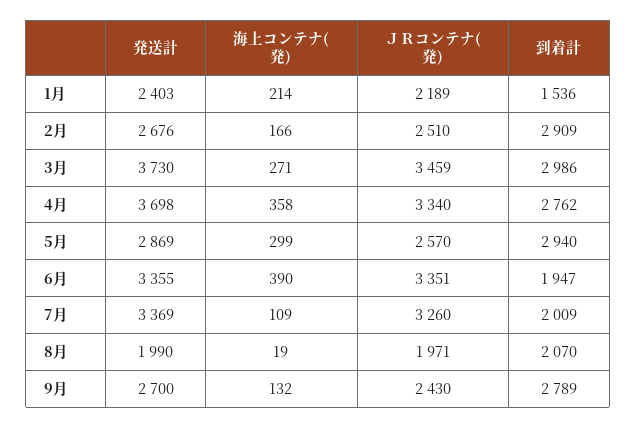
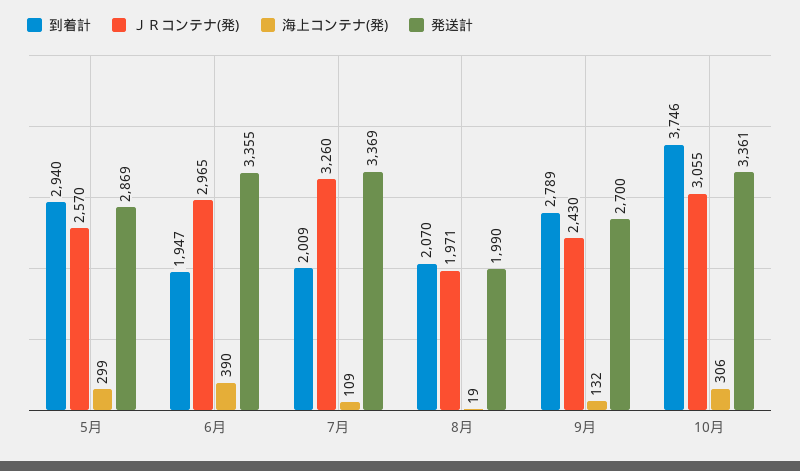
発送計, 1月: 2403 -> none
海上コンテナ(発), 1月: 214 -> none
ＪＲコンテナ(発), 1月: 2189 -> none
到着計, 1月: 1536 -> none
発送計, 2月: 2676 -> none
海上コンテナ(発), 2月: 166 -> none
ＪＲコンテナ(発), 2月: 2510 -> none
到着計, 2月: 2909 -> none
発送計, 3月: 3730 -> none
海上コンテナ(発), 3月: 271 -> none
ＪＲコンテナ(発), 3月: 3459 -> none
到着計, 3月: 2986 -> none
発送計, 4月: 3698 -> none
海上コンテナ(発), 4月: 358 -> none
ＪＲコンテナ(発), 4月: 3340 -> none
到着計, 4月: 2762 -> none
ＪＲコンテナ(発), 6月: 3351 -> 2965
到着計, 10月: none -> 3746
ＪＲコンテナ(発), 10月: none -> 3055
海上コンテナ(発), 10月: none -> 306
発送計, 10月: none -> 3361

